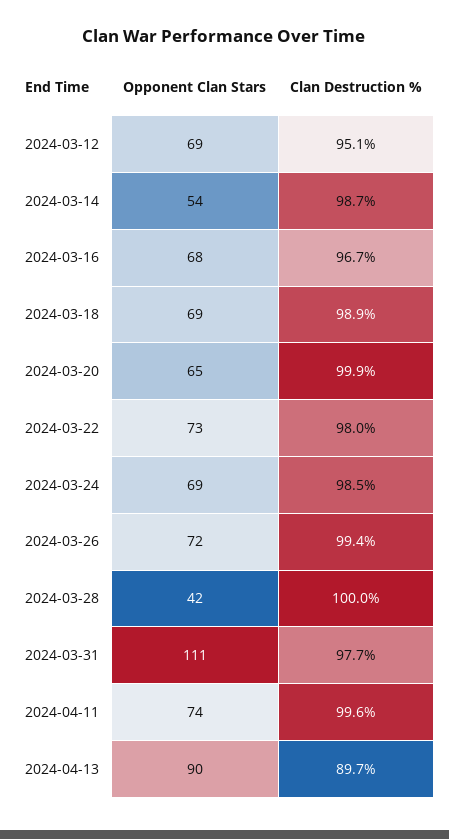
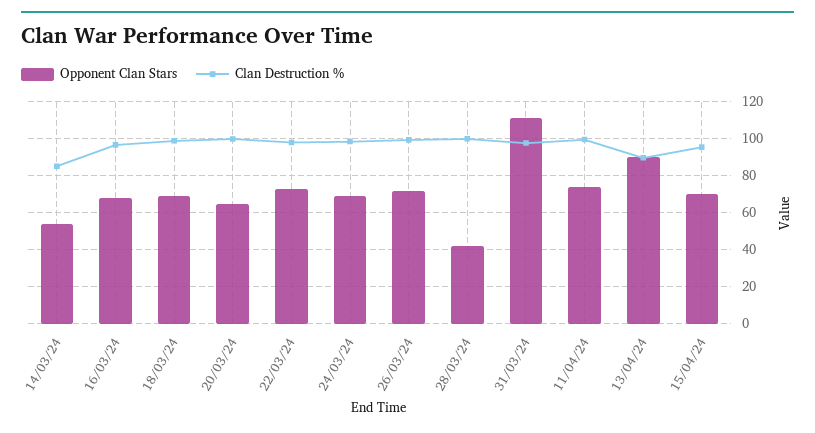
Opponent Clan Stars, 2024-03-12: 69 -> none
Clan Destruction %, 2024-03-12: 95.1 -> none
Clan Destruction %, 2024-03-14: 98.7 -> 85
Opponent Clan Stars, 15/04/24: none -> 70
Clan Destruction %, 15/04/24: none -> 95

